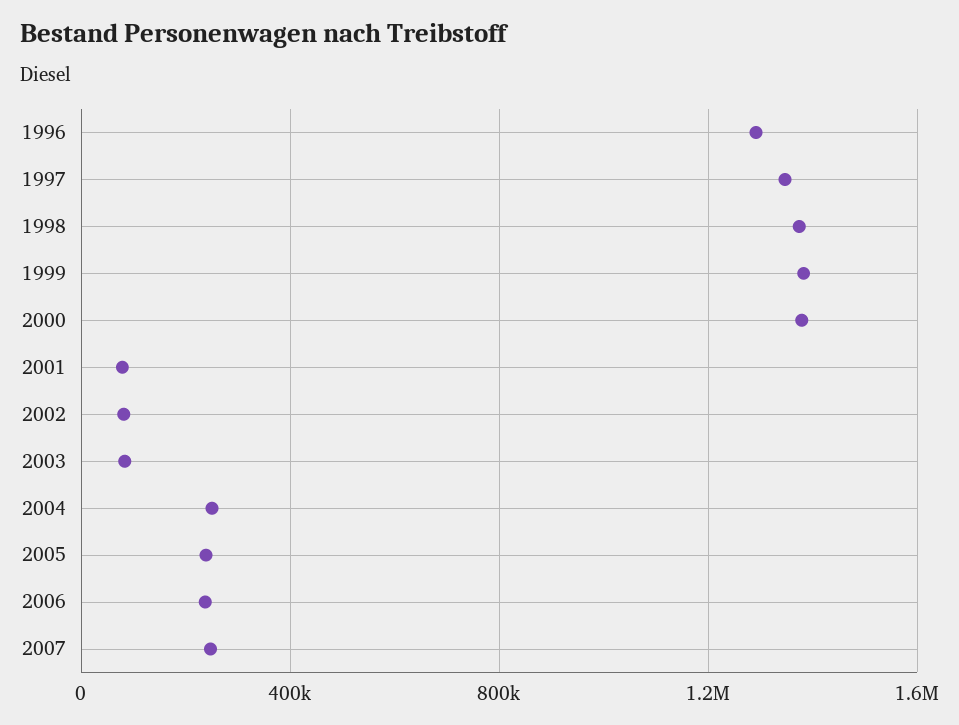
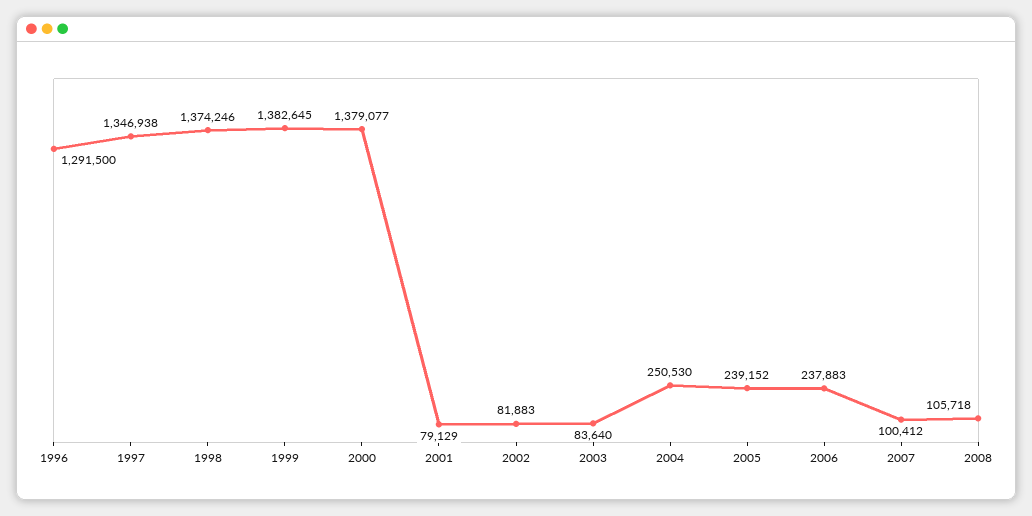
2007: 250000 -> 100412
2008: none -> 105718

